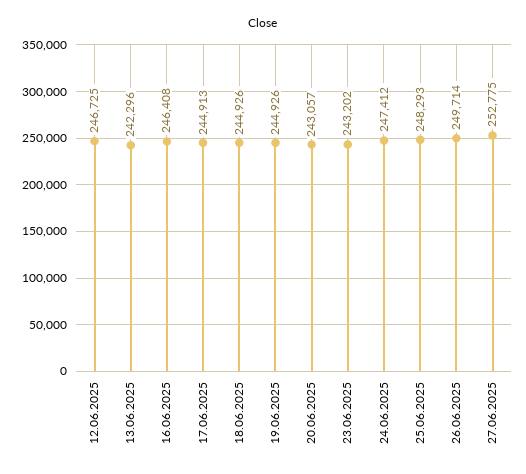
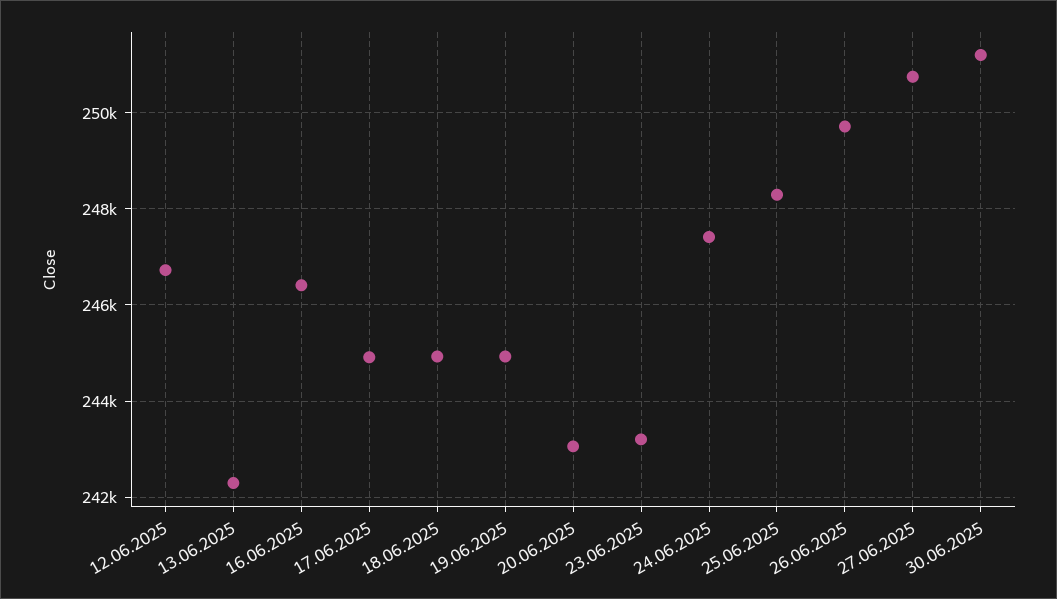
27.06.2025: 252775 -> 250800
30.06.2025: none -> 251200

